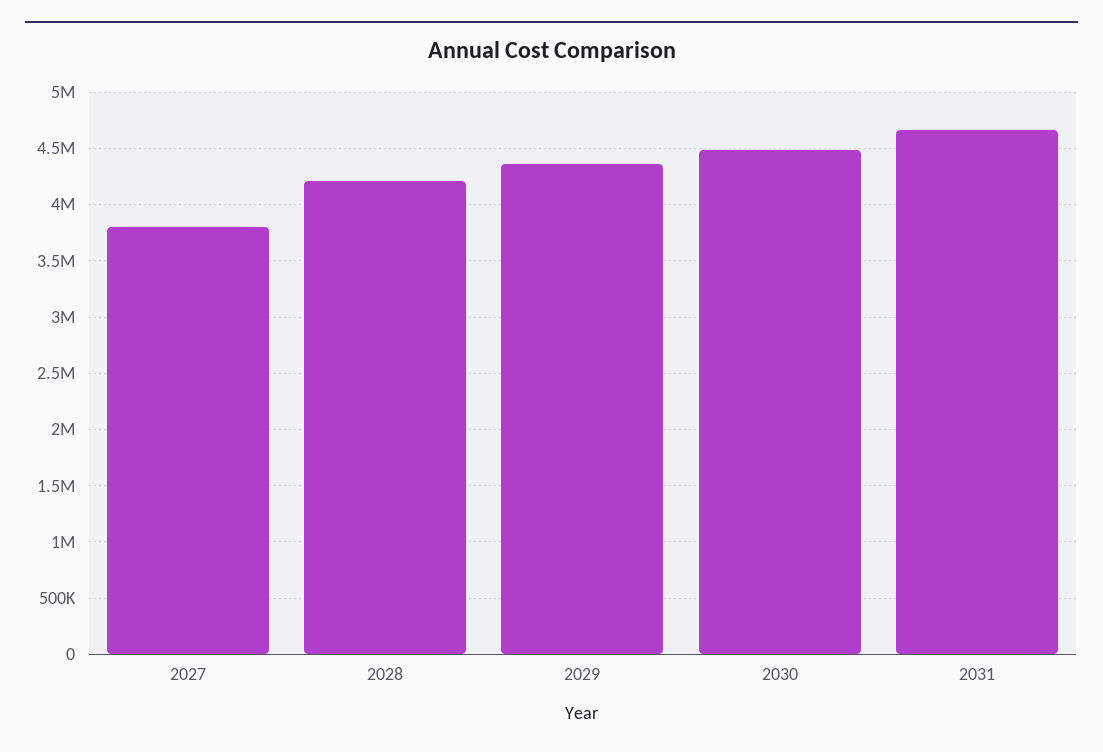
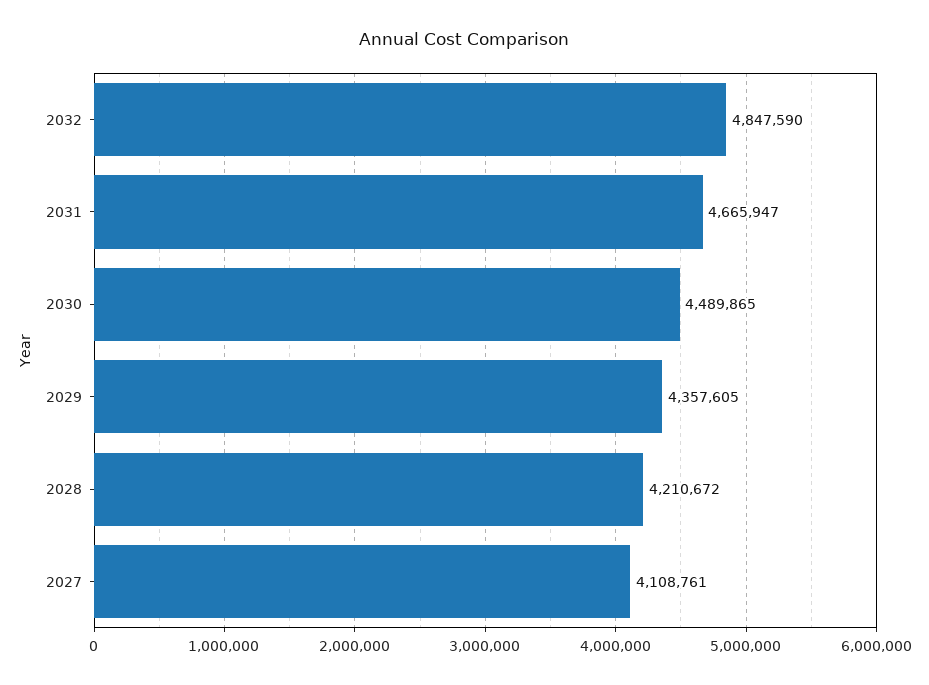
2027: 3800000 -> 4108761
2032: none -> 4847590

